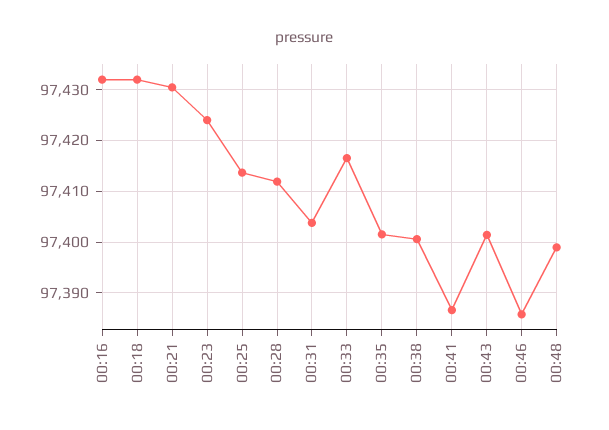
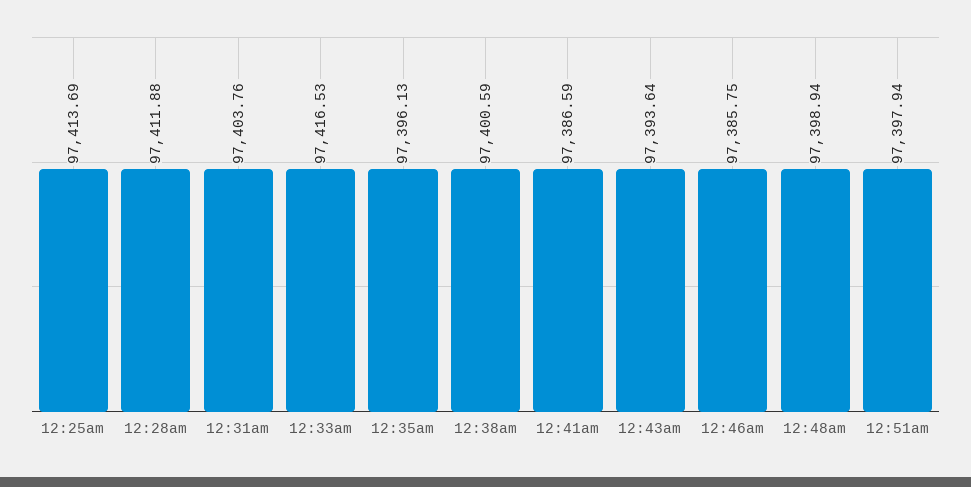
00:16: 97432 -> none
00:18: 97432 -> none
00:21: 97430 -> none
00:23: 97424 -> none
00:35: 97402 -> 97396.13
00:43: 97402 -> 97393.64
12:51am: none -> 97397.94

